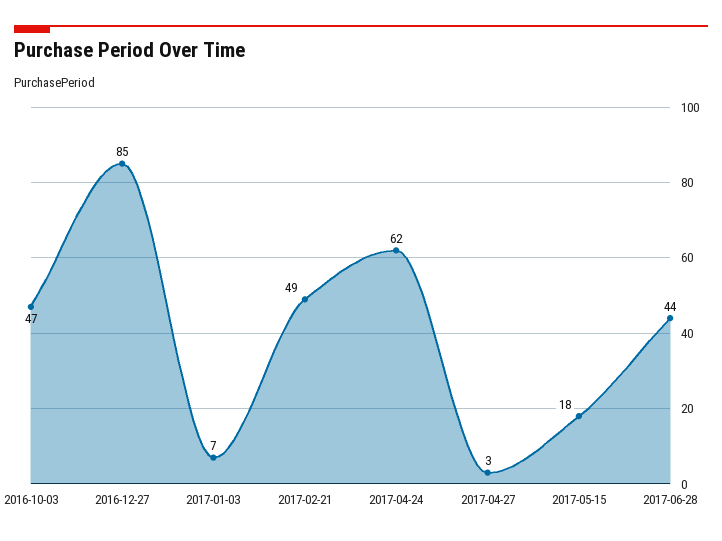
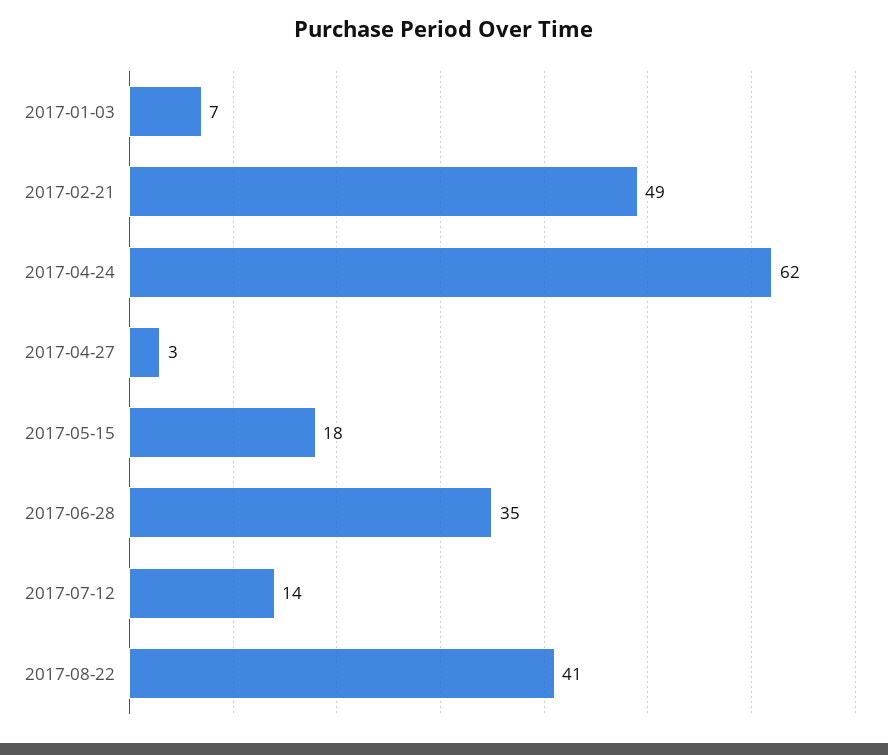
2016-10-03: 47 -> none
2016-12-27: 85 -> none
2017-06-28: 44 -> 35
2017-07-12: none -> 14
2017-08-22: none -> 41

